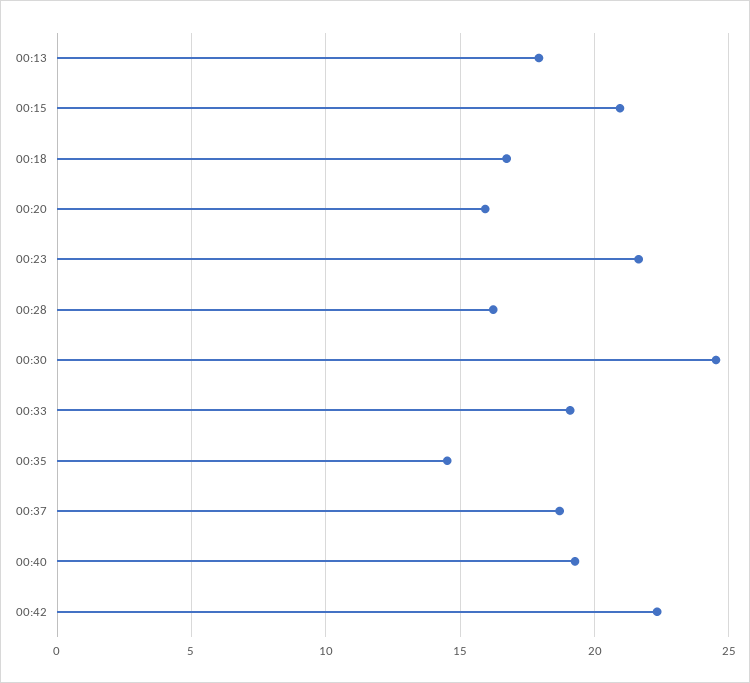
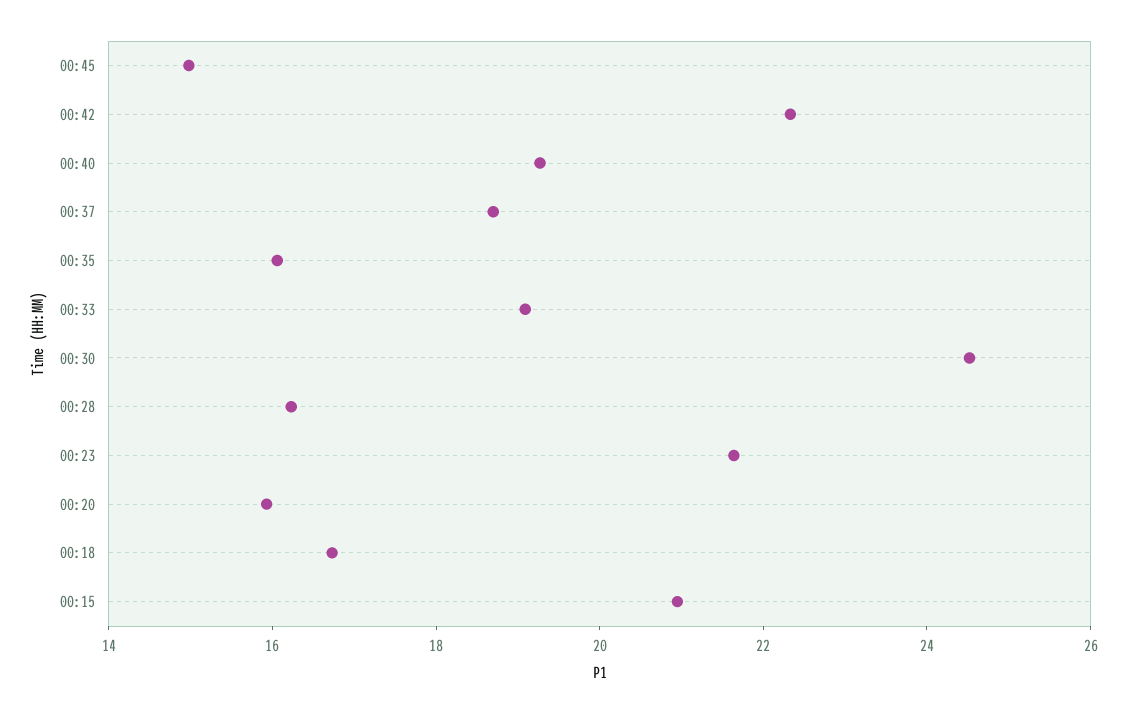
00:13: 18 -> none
00:35: 14.5 -> 16
00:45: none -> 15

